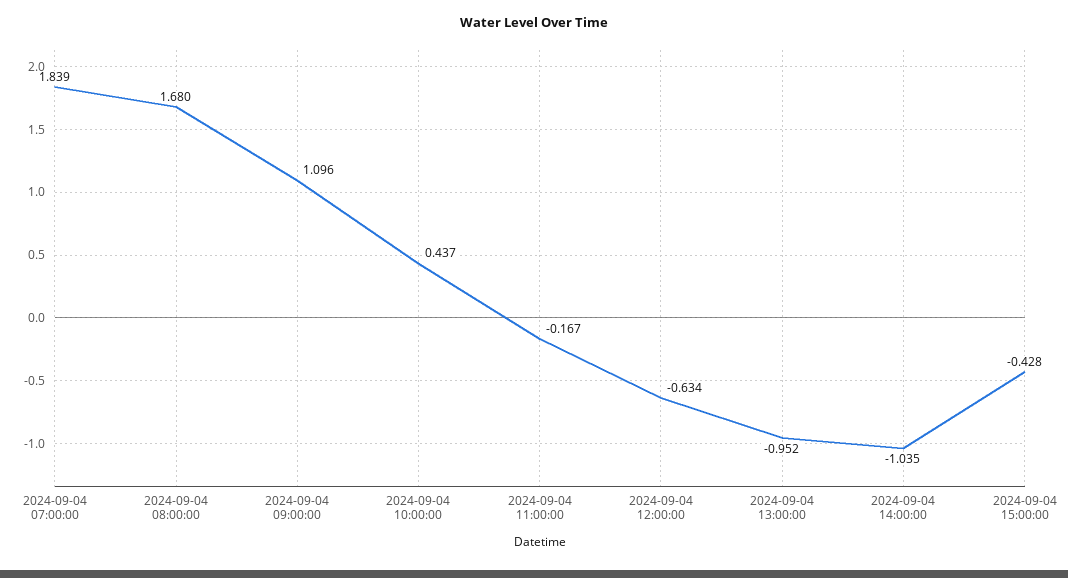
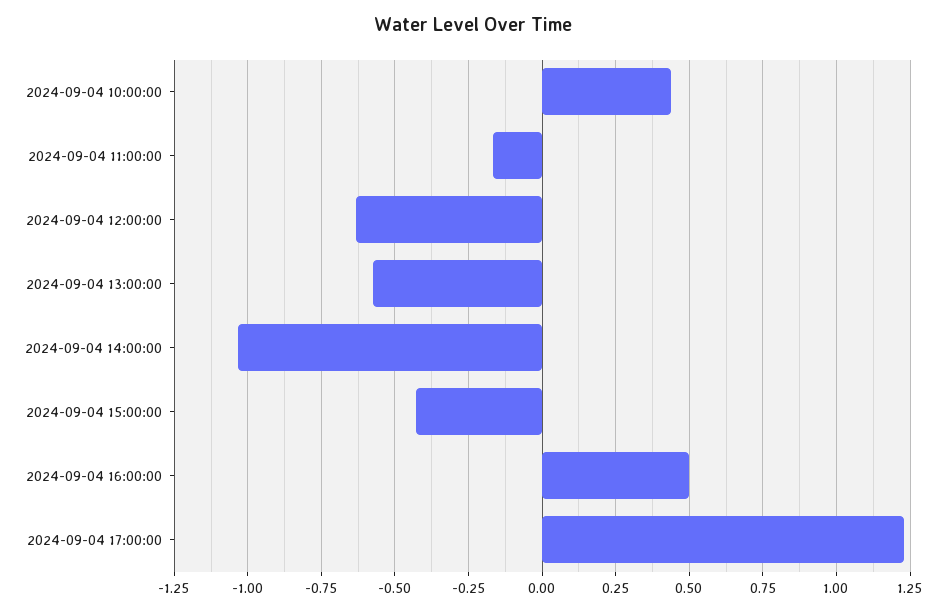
2024-09-04 07:00:00: 1.839 -> none
2024-09-04 08:00:00: 1.68 -> none
2024-09-04 09:00:00: 1.096 -> none
2024-09-04 13:00:00: -0.952 -> -0.575
2024-09-04 16:00:00: none -> 0.5
2024-09-04 17:00:00: none -> 1.225

